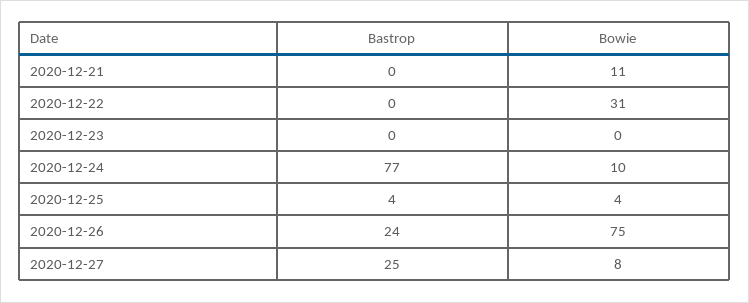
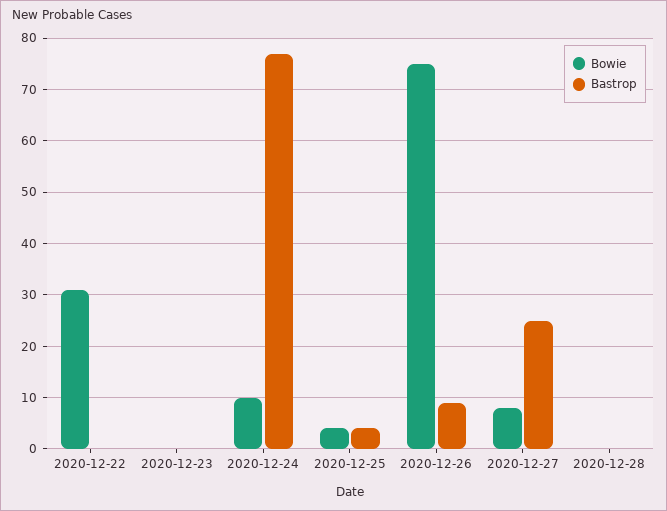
Bastrop, 2020-12-21: 0 -> none
Bowie, 2020-12-21: 11 -> none
Bastrop, 2020-12-26: 24 -> 10
Bowie, 2020-12-28: none -> 0
Bastrop, 2020-12-28: none -> 0

